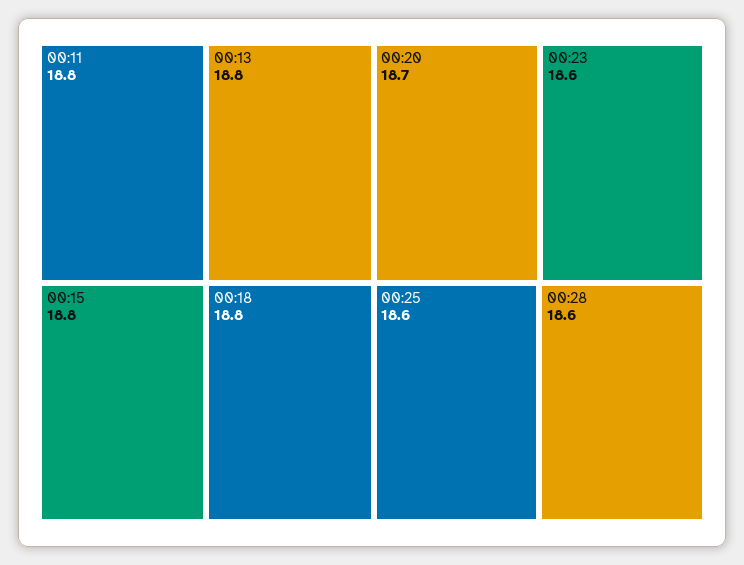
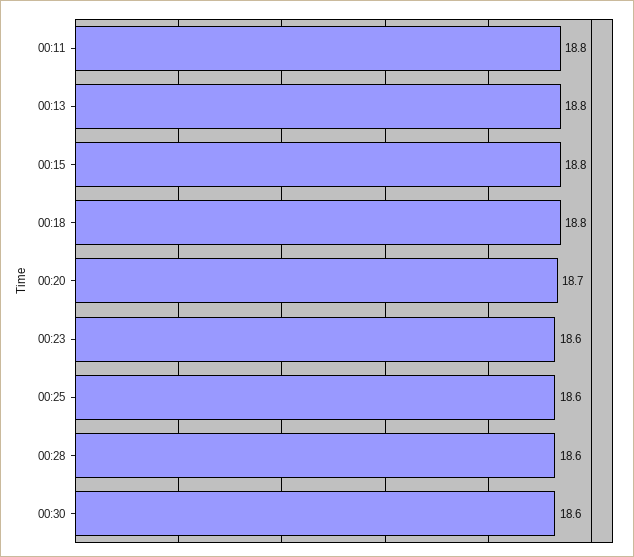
00:30: none -> 18.6

